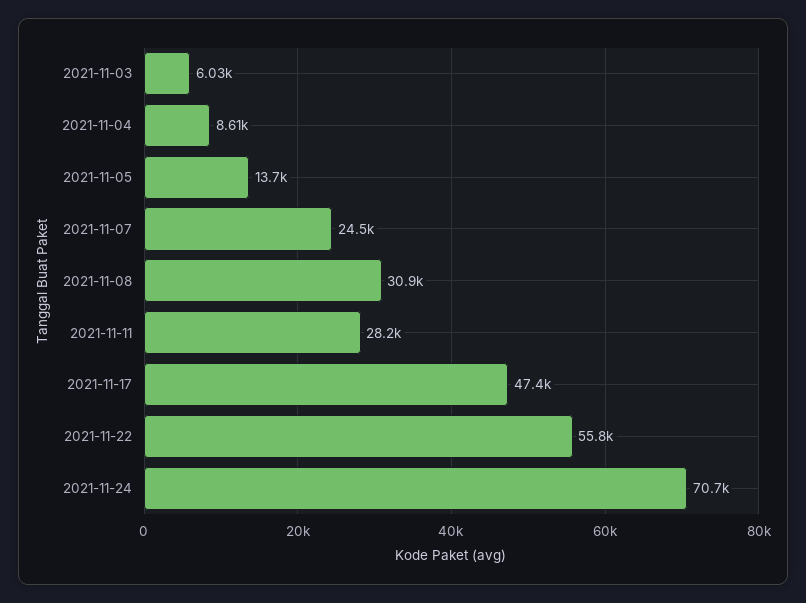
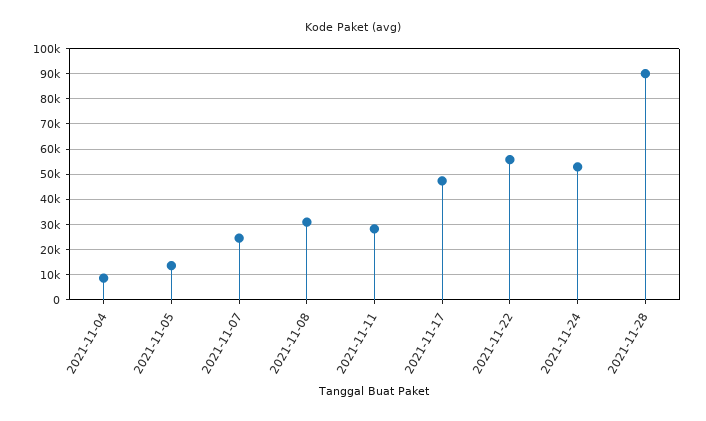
2021-11-03: 6030 -> none
2021-11-24: 70700 -> 52500
2021-11-28: none -> 90000

